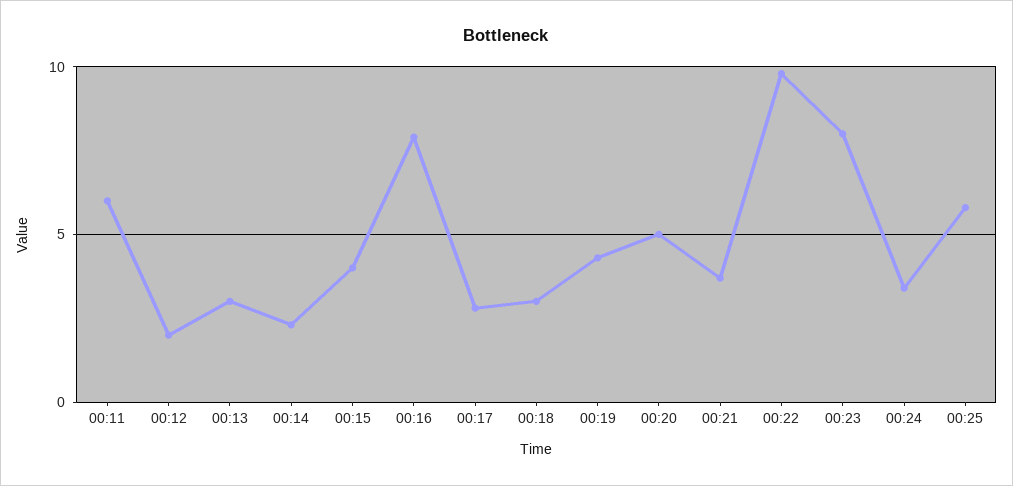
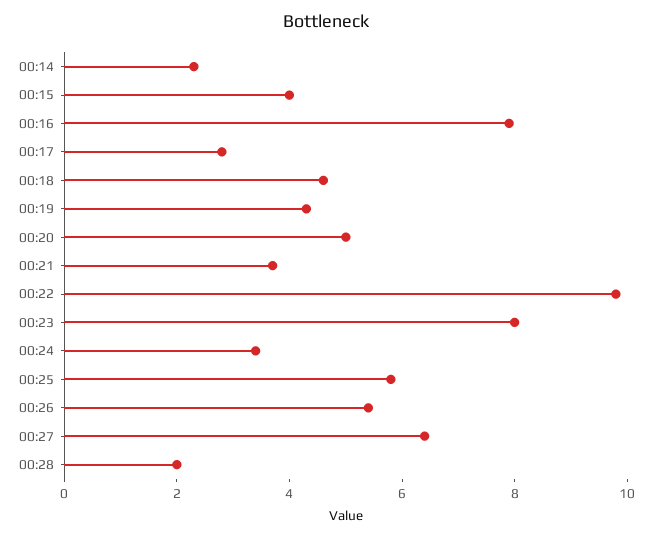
00:11: 6 -> none
00:12: 2 -> none
00:13: 3 -> none
00:18: 3 -> 4.5
00:26: none -> 5.5
00:27: none -> 6.5
00:28: none -> 2

